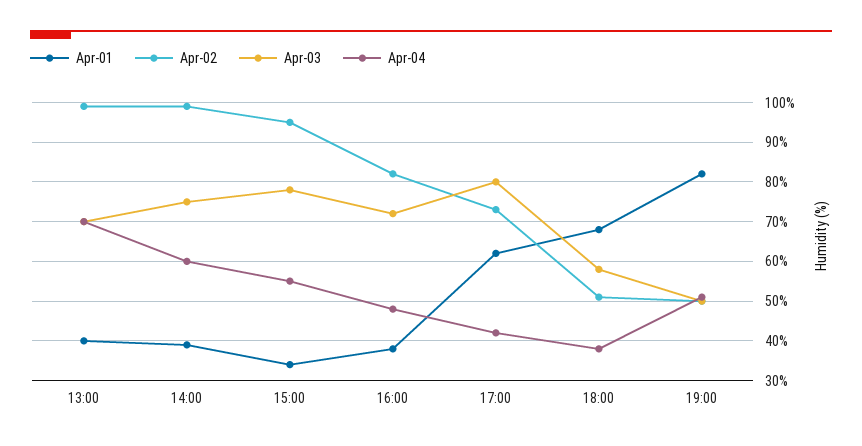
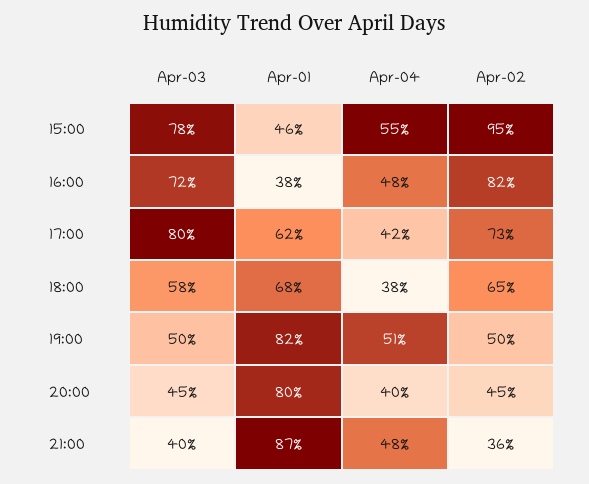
Apr-01, 13:00: 40 -> none
Apr-02, 13:00: 100 -> none
Apr-03, 13:00: 70 -> none
Apr-04, 13:00: 70 -> none
Apr-01, 14:00: 40 -> none
Apr-02, 14:00: 100 -> none
Apr-03, 14:00: 75 -> none
Apr-04, 14:00: 60 -> none
Apr-01, 15:00: 35 -> 46
Apr-02, 18:00: 50 -> 65
Apr-03, 20:00: none -> 45
Apr-01, 20:00: none -> 80
Apr-04, 20:00: none -> 40
Apr-02, 20:00: none -> 45
Apr-03, 21:00: none -> 40
Apr-01, 21:00: none -> 87
Apr-04, 21:00: none -> 48
Apr-02, 21:00: none -> 36

